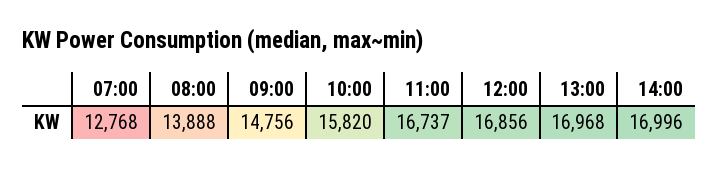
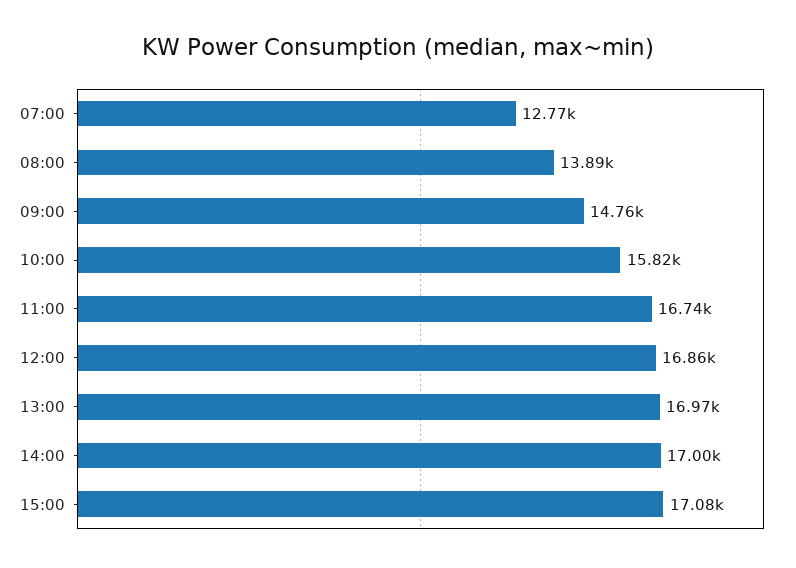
15:00: none -> 17080

